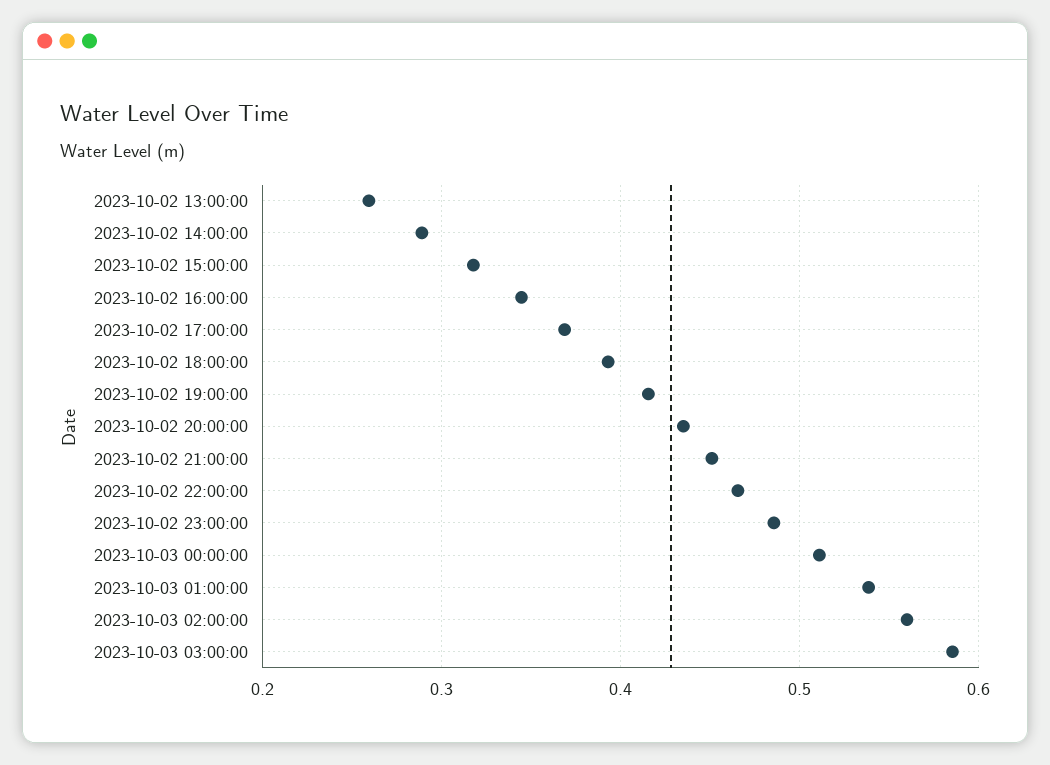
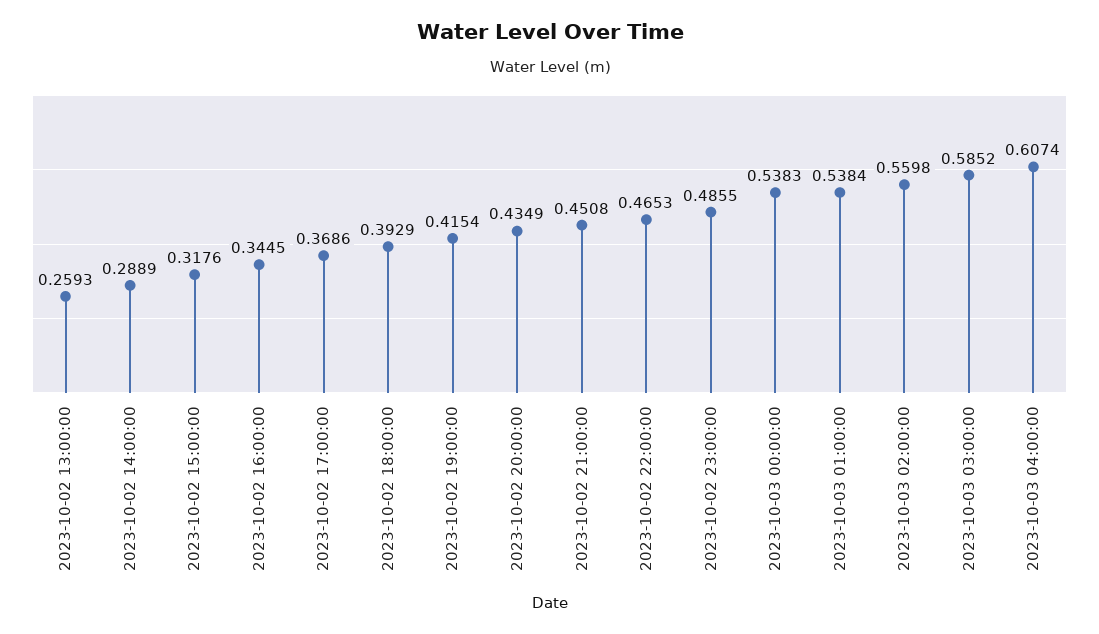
2023-10-03 00:00:00: 0.51 -> 0.5383
2023-10-03 04:00:00: none -> 0.6074

